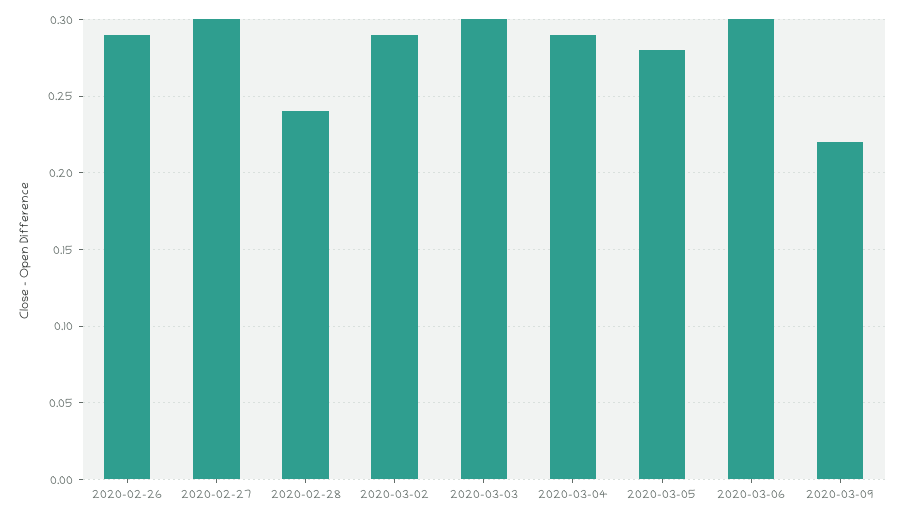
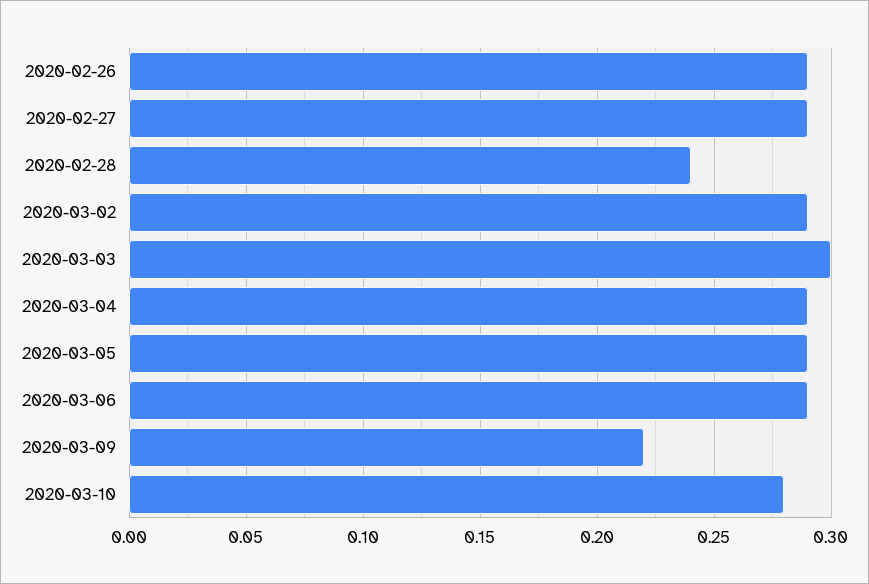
2020-02-27: 0.3 -> 0.29
2020-03-05: 0.28 -> 0.29
2020-03-06: 0.3 -> 0.29
2020-03-10: none -> 0.28

